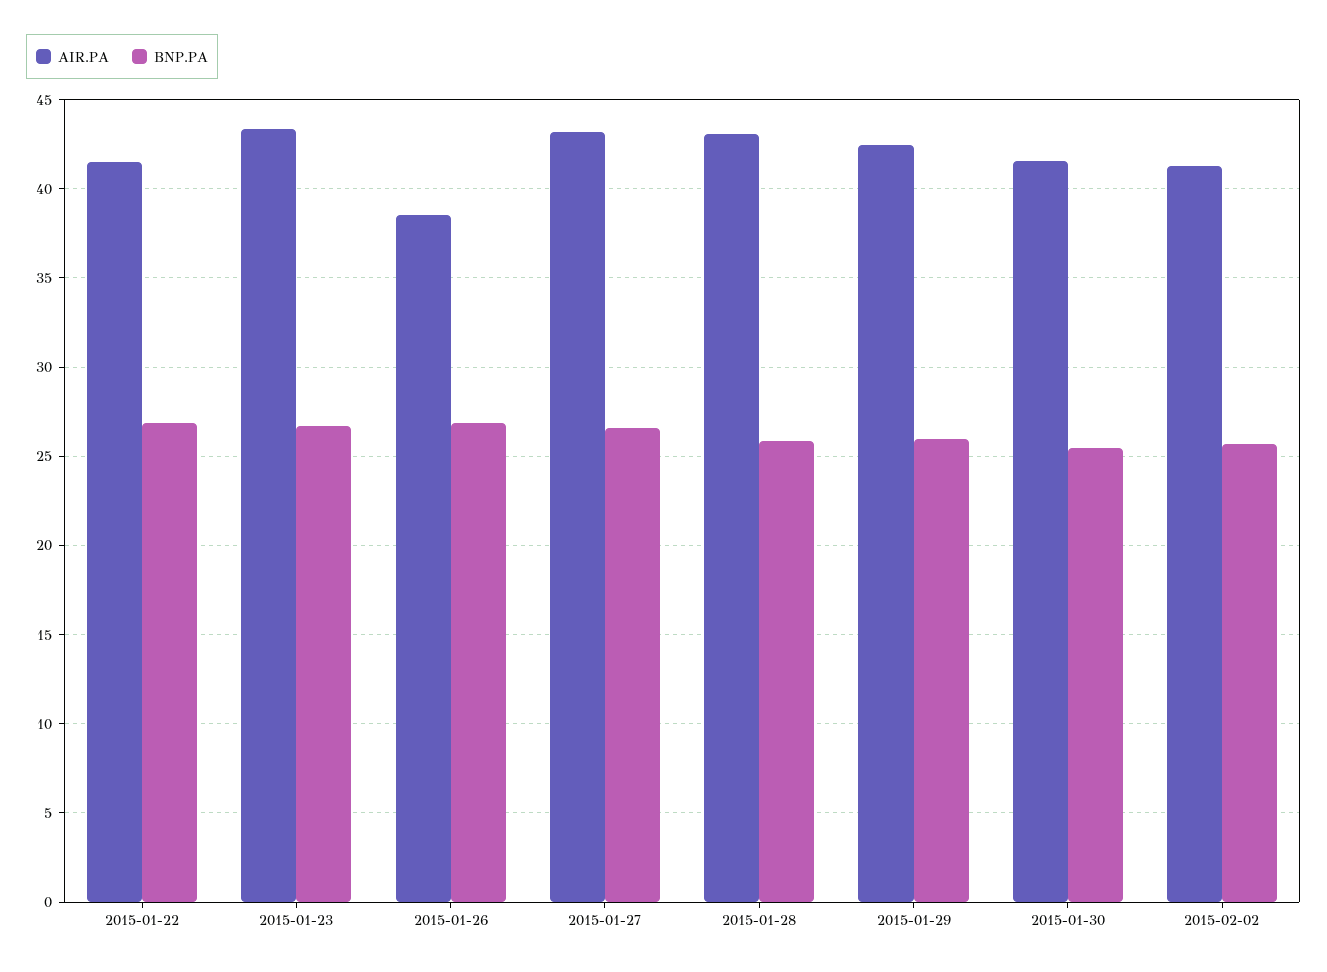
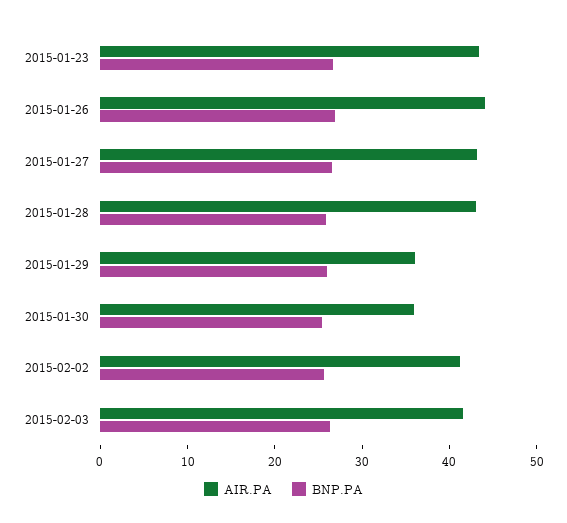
AIR.PA, 2015-01-22: 41.5 -> none
BNP.PA, 2015-01-22: 27 -> none
AIR.PA, 2015-01-26: 38.5 -> 44
AIR.PA, 2015-01-29: 42.5 -> 36
AIR.PA, 2015-01-30: 41.5 -> 36
AIR.PA, 2015-02-03: none -> 42
BNP.PA, 2015-02-03: none -> 26

